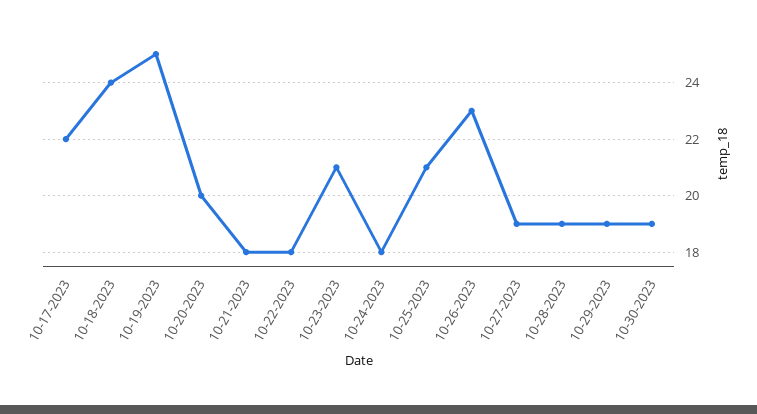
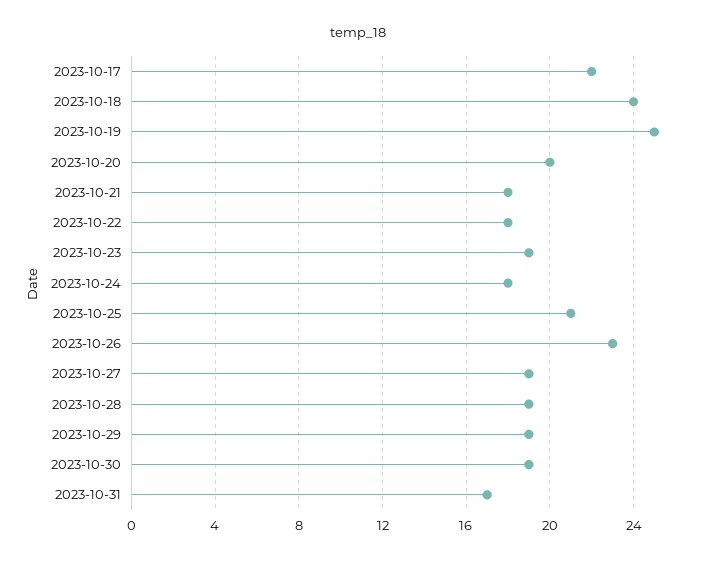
10-23-2023: 21 -> 19
2023-10-31: none -> 17

